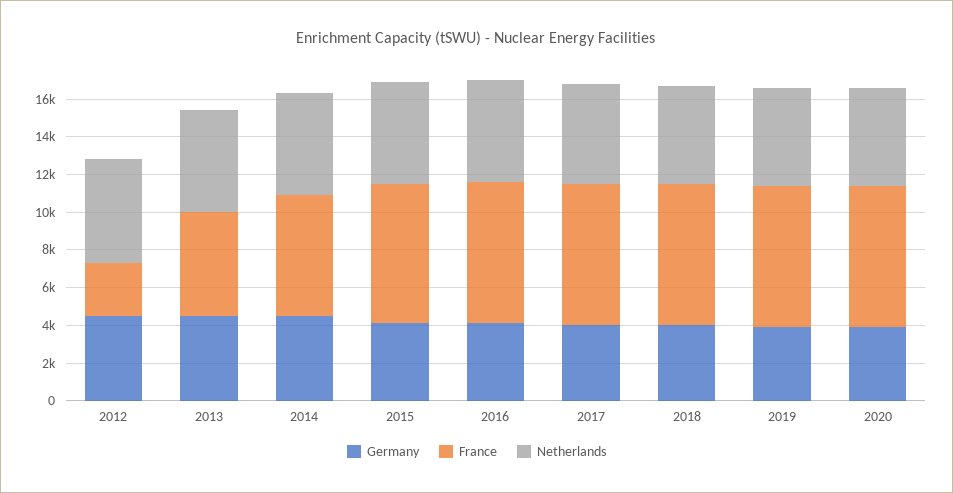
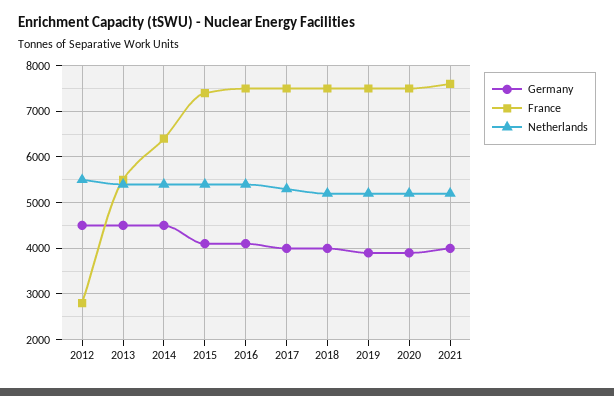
Germany, 2021: none -> 4000
France, 2021: none -> 7600
Netherlands, 2021: none -> 5200

